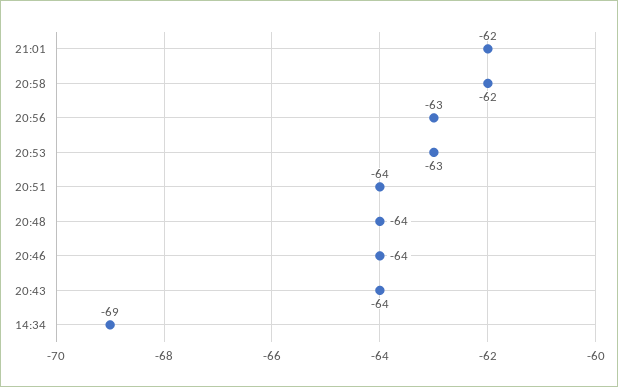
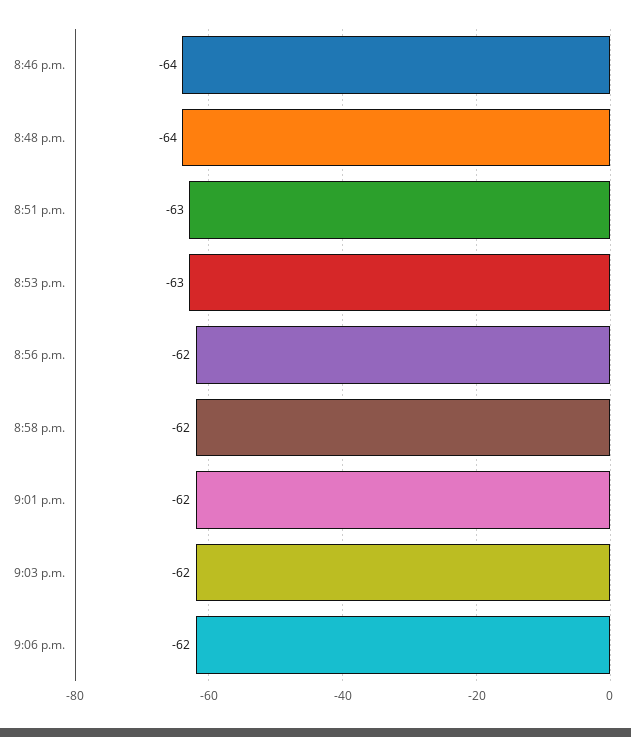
20:56: -63 -> -62
20:51: -64 -> -63
20:43: -64 -> none
14:34: -69 -> none
9:03 p.m.: none -> -62
9:06 p.m.: none -> -62

